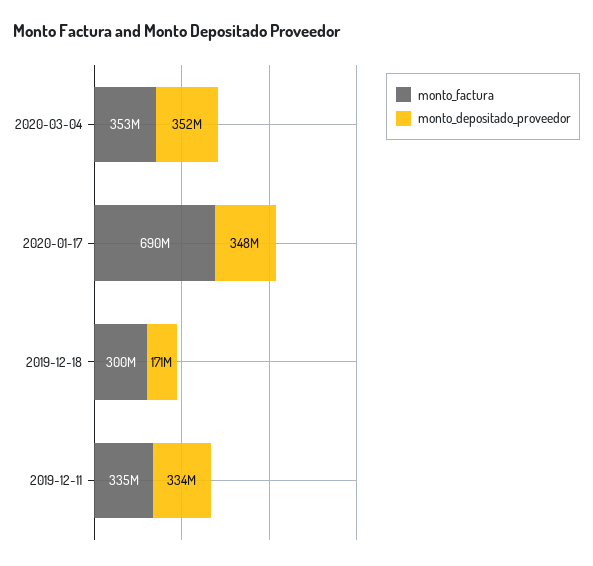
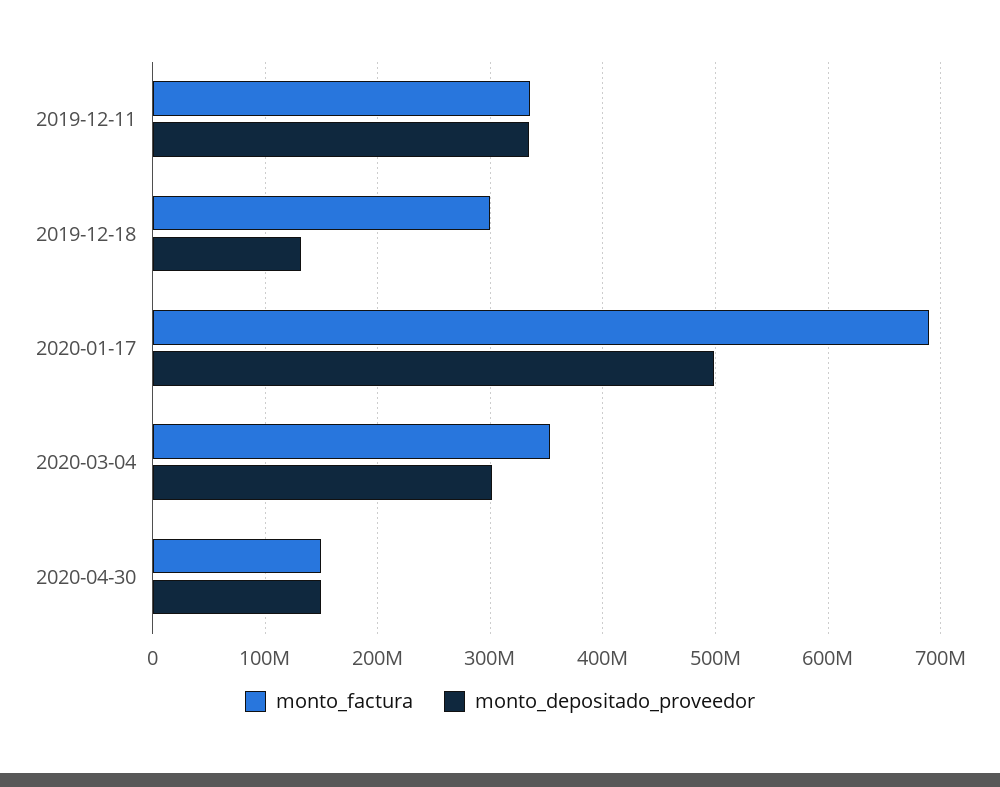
monto_depositado_proveedor, 2020-03-04: 352000000 -> 300000000
monto_depositado_proveedor, 2020-01-17: 348000000 -> 500000000
monto_depositado_proveedor, 2019-12-18: 171000000 -> 130000000
monto_factura, 2020-04-30: none -> 150000000
monto_depositado_proveedor, 2020-04-30: none -> 150000000

